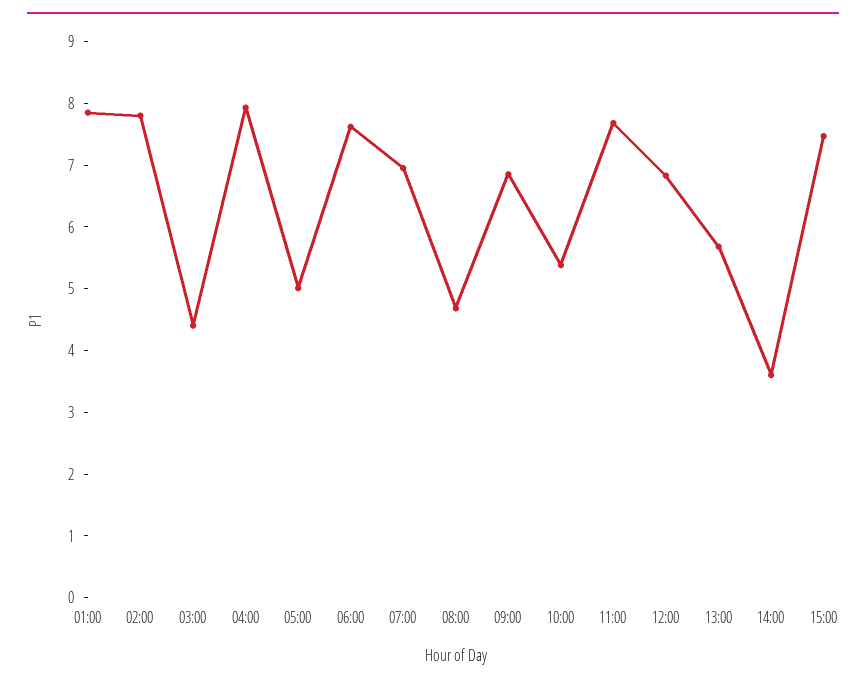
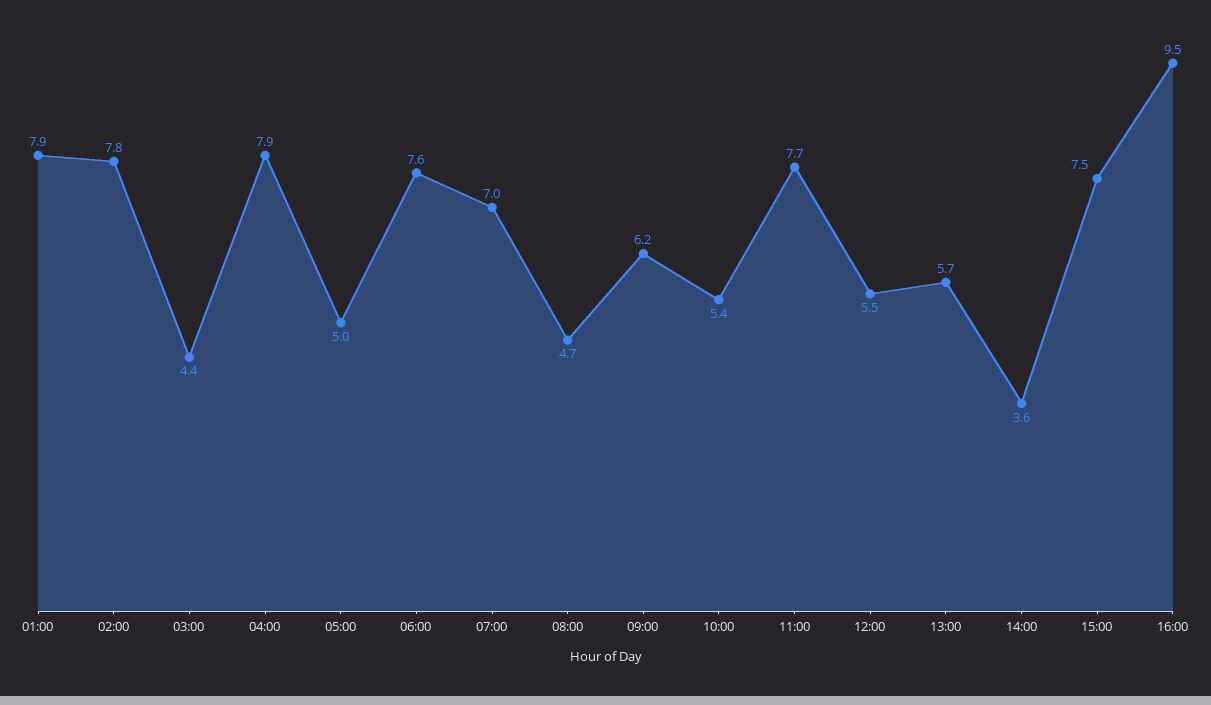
09:00: 6.8 -> 6.2
12:00: 6.8 -> 5.5
16:00: none -> 9.5

